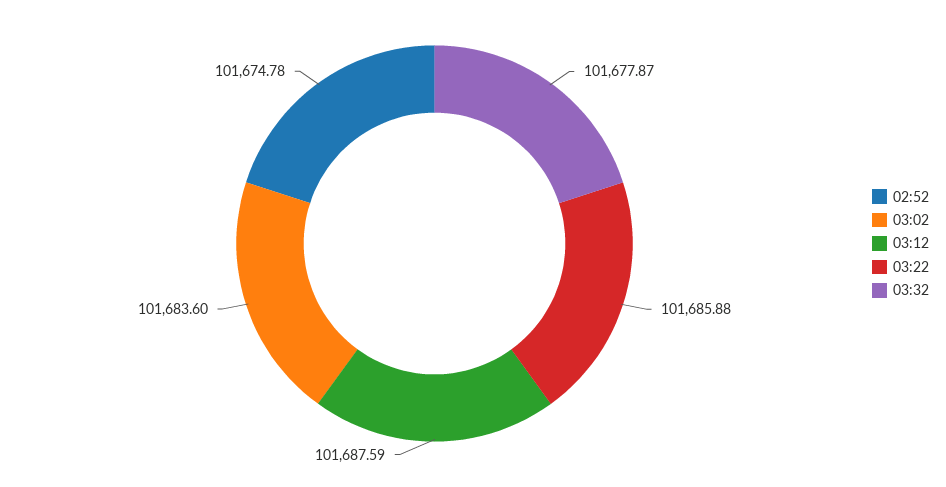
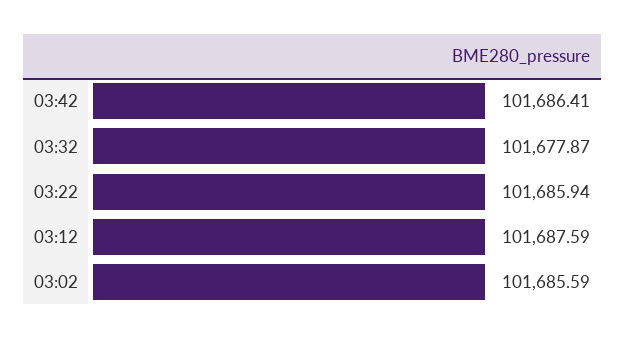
02:52: 101674.78 -> none
03:02: 101683.6 -> 101685.59
03:22: 101685.88 -> 101685.94
03:42: none -> 101686.41

